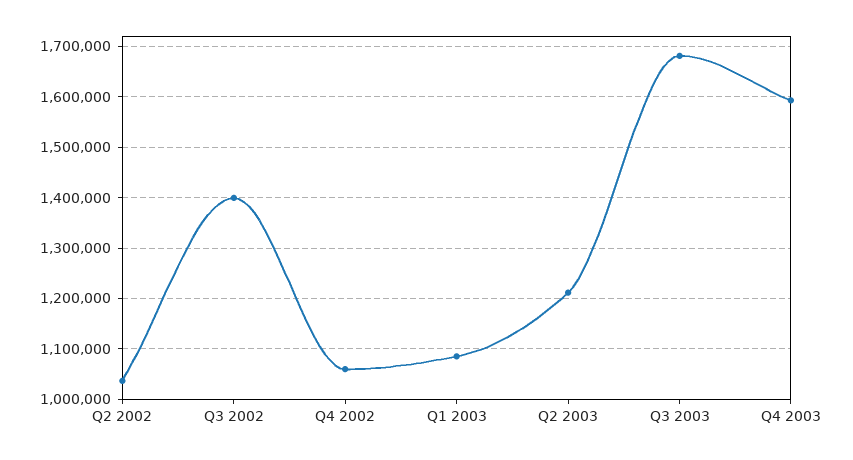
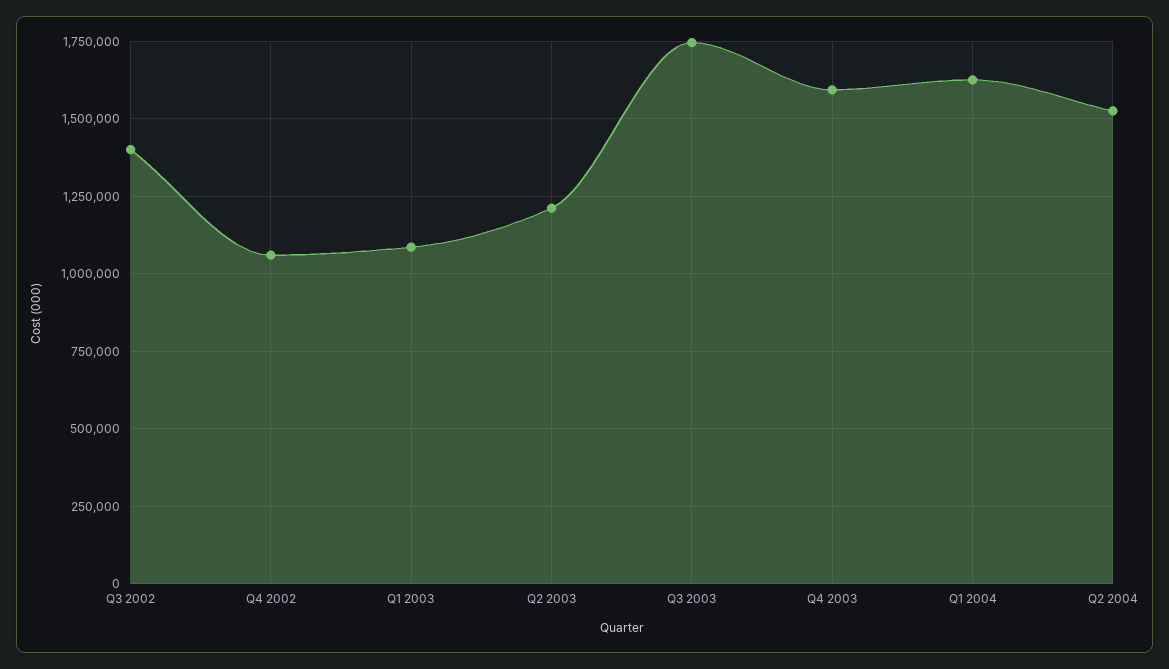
Q2 2002: 1040000 -> none
Q3 2003: 1680000 -> 1750000
Q1 2004: none -> 1625000
Q2 2004: none -> 1525000

